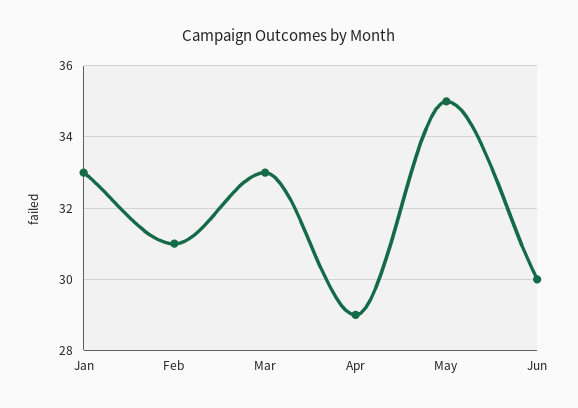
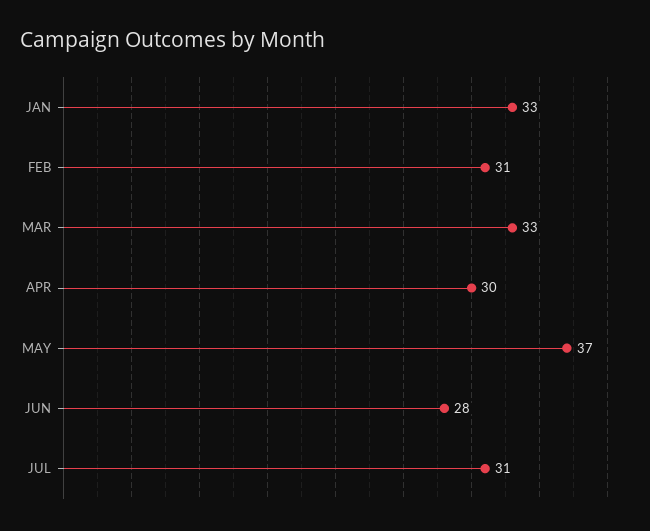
Apr: 29 -> 30
May: 35 -> 37
Jun: 30 -> 28
JUL: none -> 31

